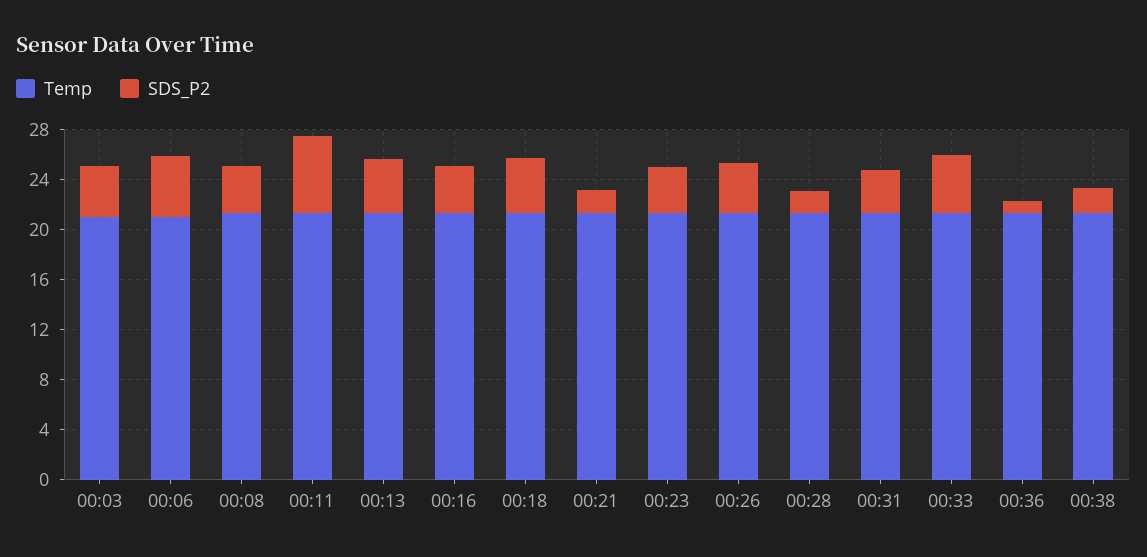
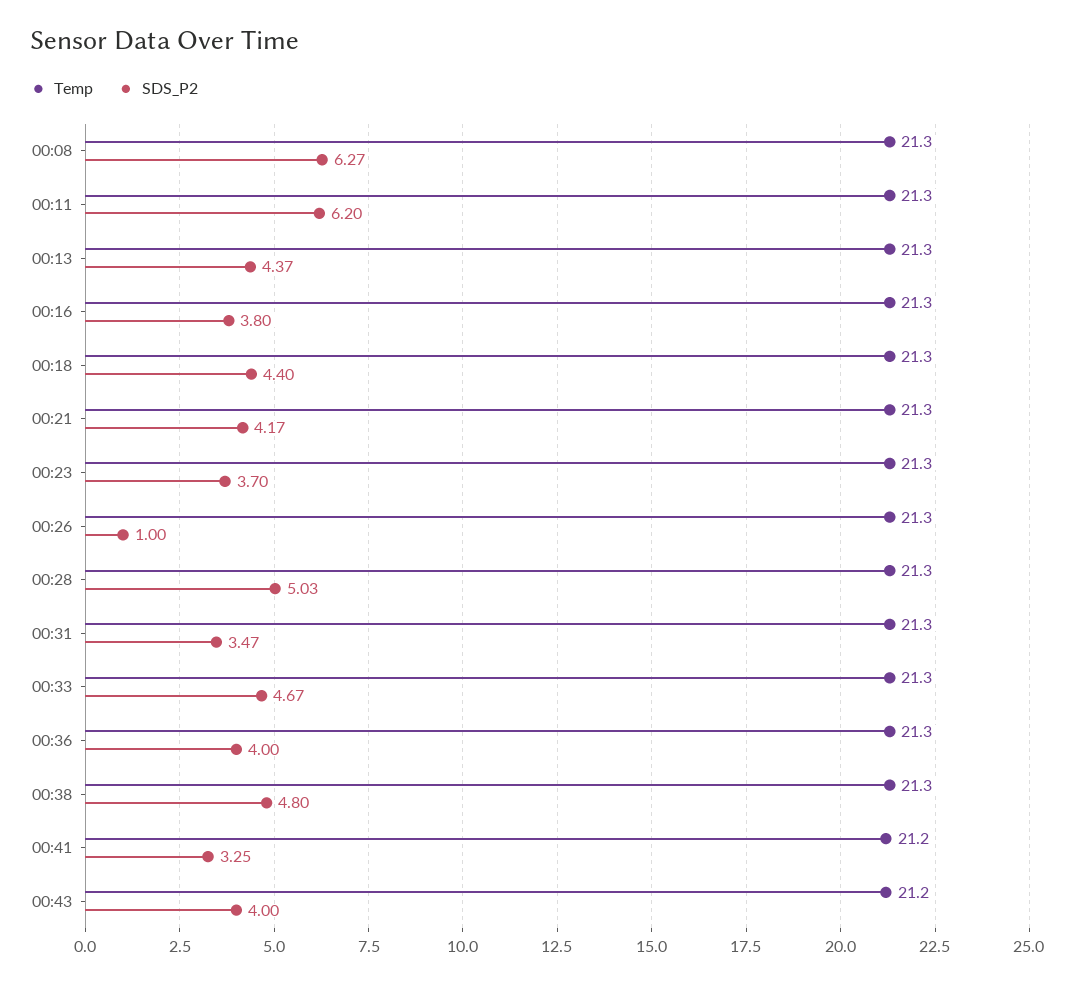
Temp, 00:03: 21 -> none
SDS_P2, 00:03: 4 -> none
Temp, 00:06: 21 -> none
SDS_P2, 00:06: 5 -> none
SDS_P2, 00:08: 4 -> 6.27
SDS_P2, 00:21: 2 -> 4.17
SDS_P2, 00:26: 4 -> 1
SDS_P2, 00:28: 2 -> 5.03
SDS_P2, 00:36: 1 -> 4
SDS_P2, 00:38: 2 -> 4.8
Temp, 00:41: none -> 21.2
SDS_P2, 00:41: none -> 3.25
Temp, 00:43: none -> 21.2
SDS_P2, 00:43: none -> 4

